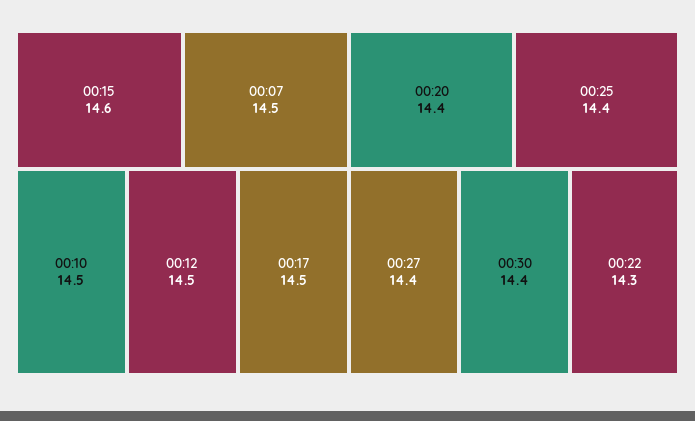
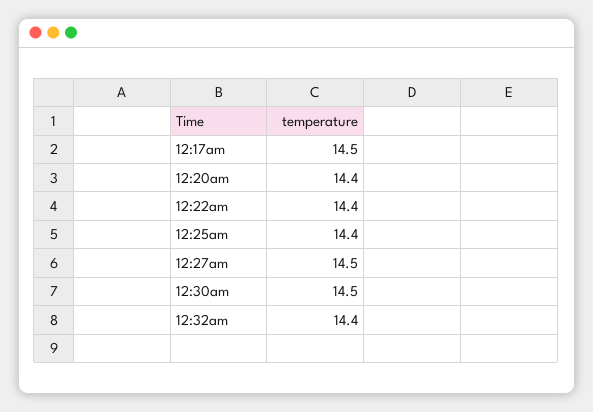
00:15: 14.6 -> none
00:07: 14.5 -> none
00:10: 14.5 -> none
00:12: 14.5 -> none
00:27: 14.4 -> 14.5
00:30: 14.4 -> 14.5
00:22: 14.3 -> 14.4
12:32am: none -> 14.4

